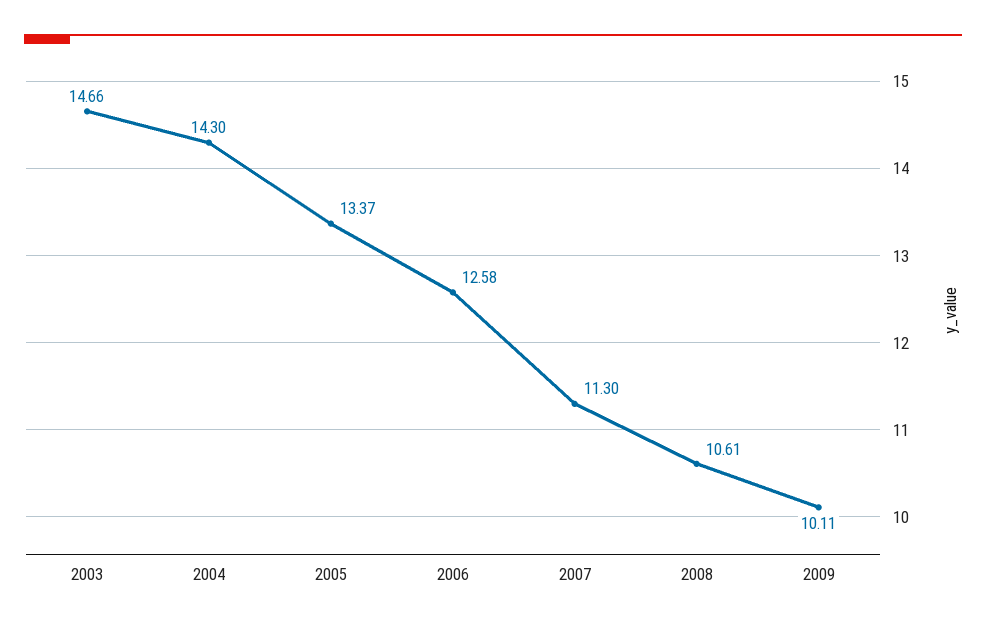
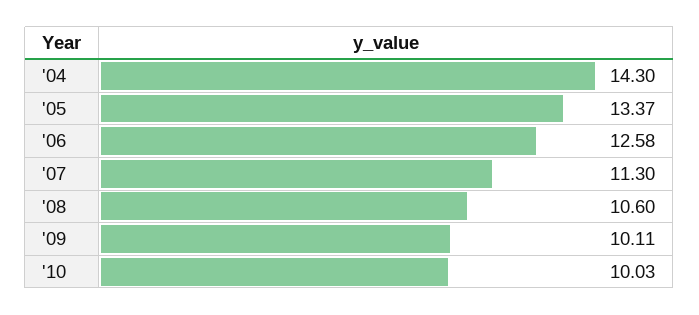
2003: 14.66 -> none
2008: 10.61 -> 10.6
'10: none -> 10.03

